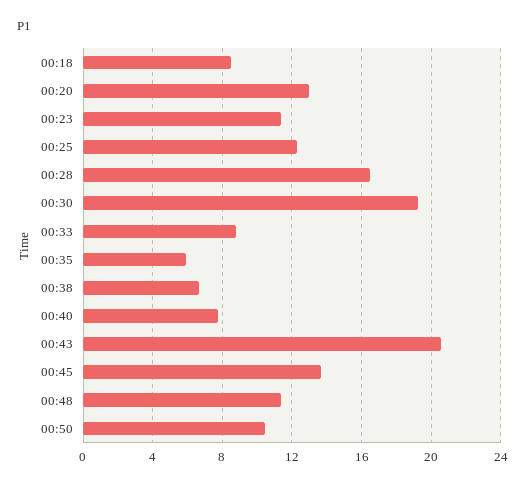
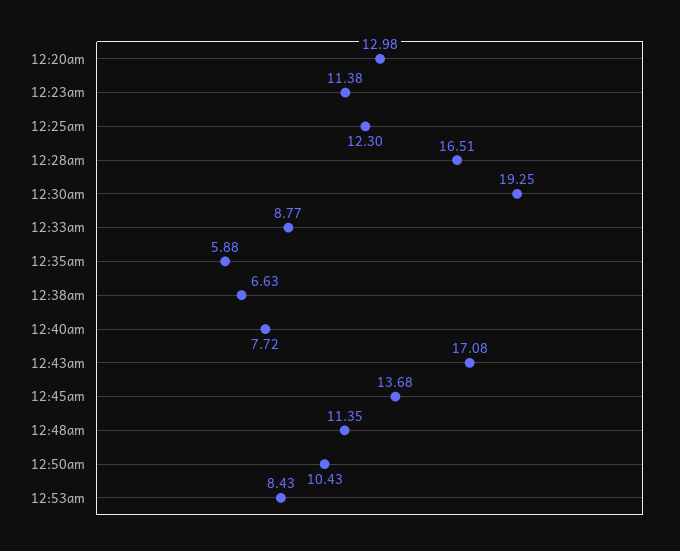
00:18: 8.5 -> none
00:43: 20.5 -> 17.08
12:53am: none -> 8.43

